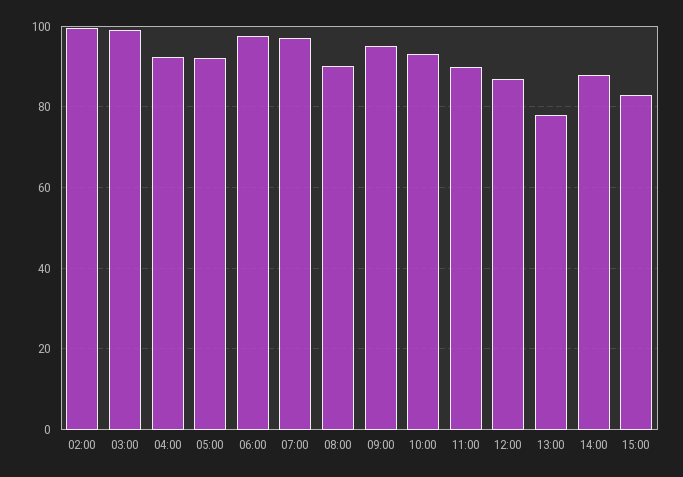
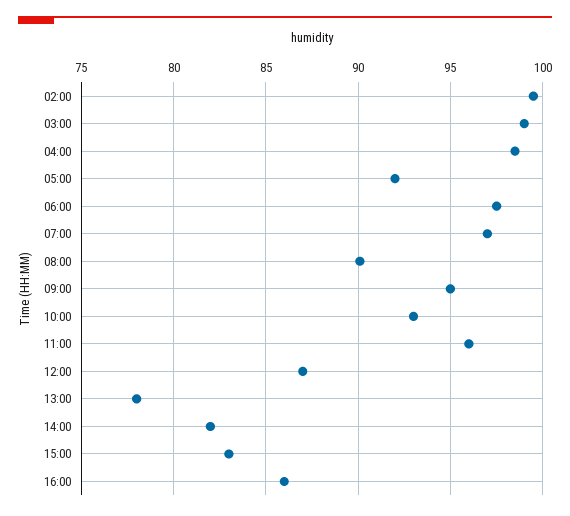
04:00: 92 -> 98.5
11:00: 90 -> 96
14:00: 88 -> 82
16:00: none -> 86

